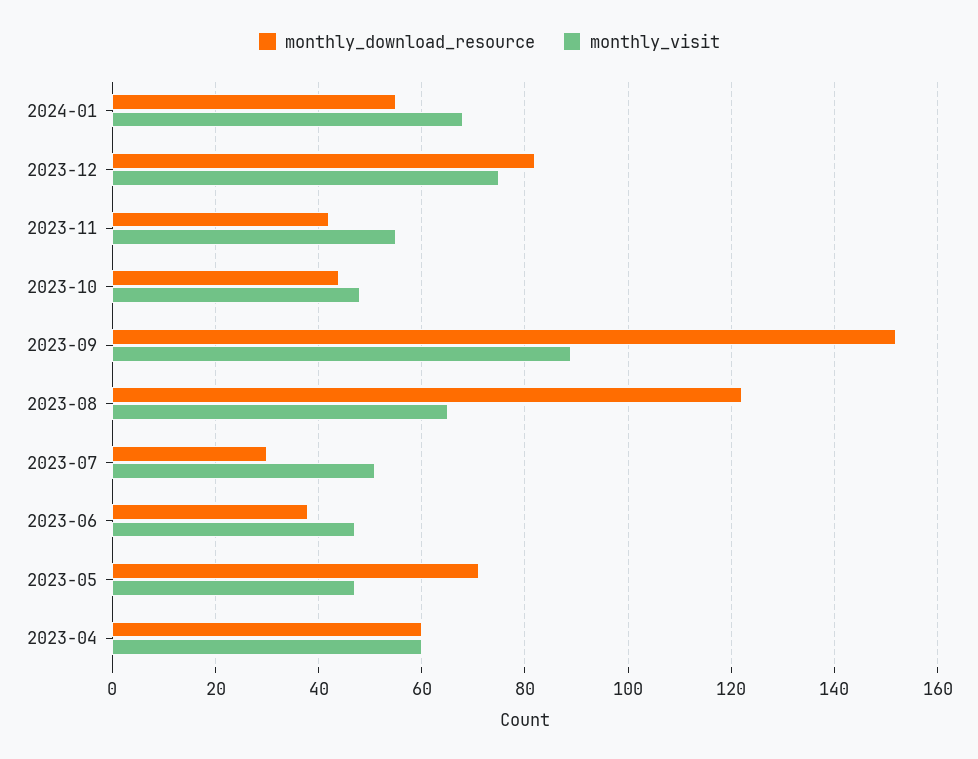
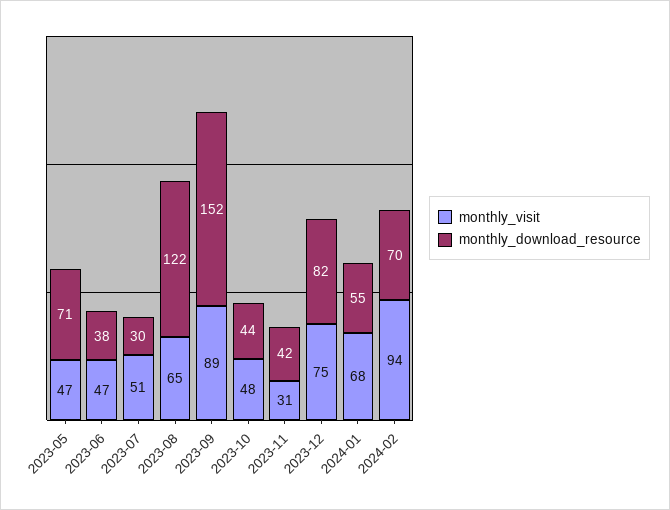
monthly_visit, 2023-11: 55 -> 31
monthly_download_resource, 2023-04: 60 -> none
monthly_visit, 2023-04: 60 -> none
monthly_visit, 2024-02: none -> 94
monthly_download_resource, 2024-02: none -> 70

